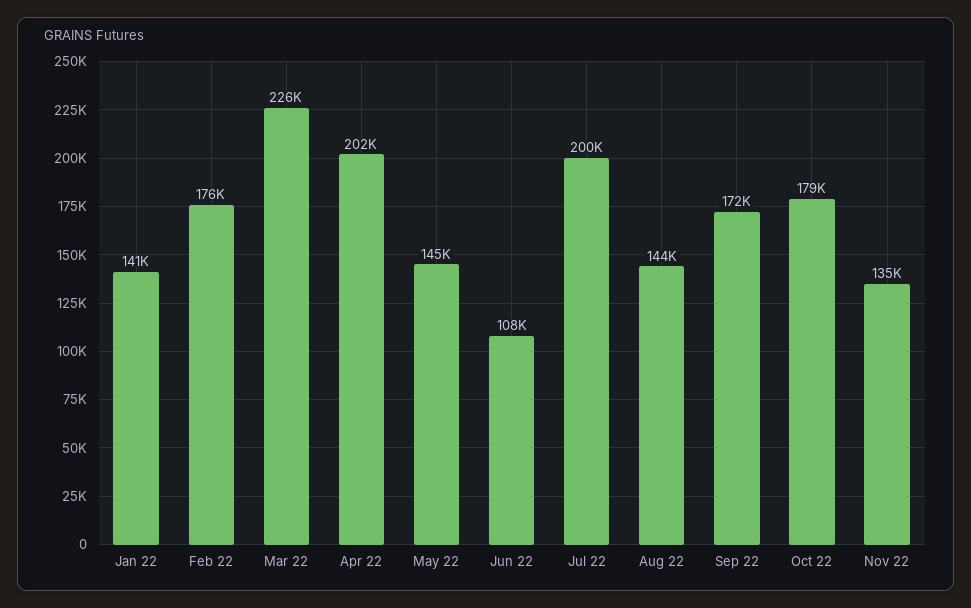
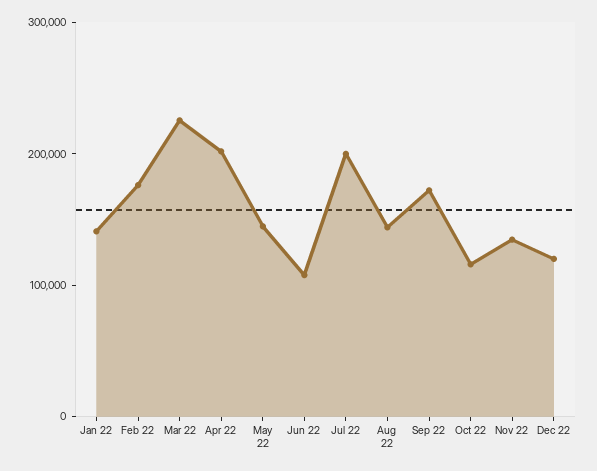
Oct 22: 179000 -> 120000
Dec 22: none -> 120000

